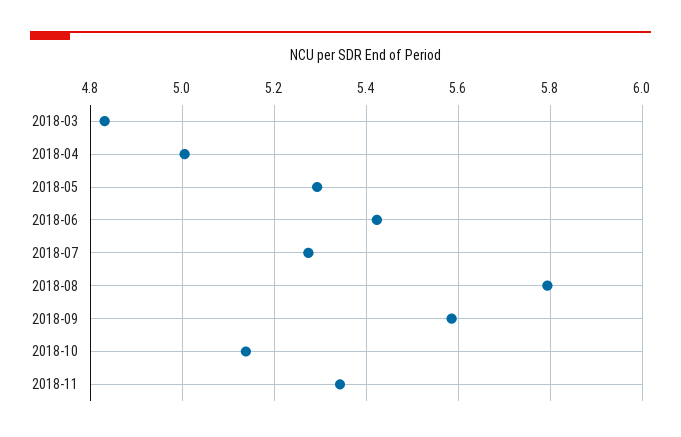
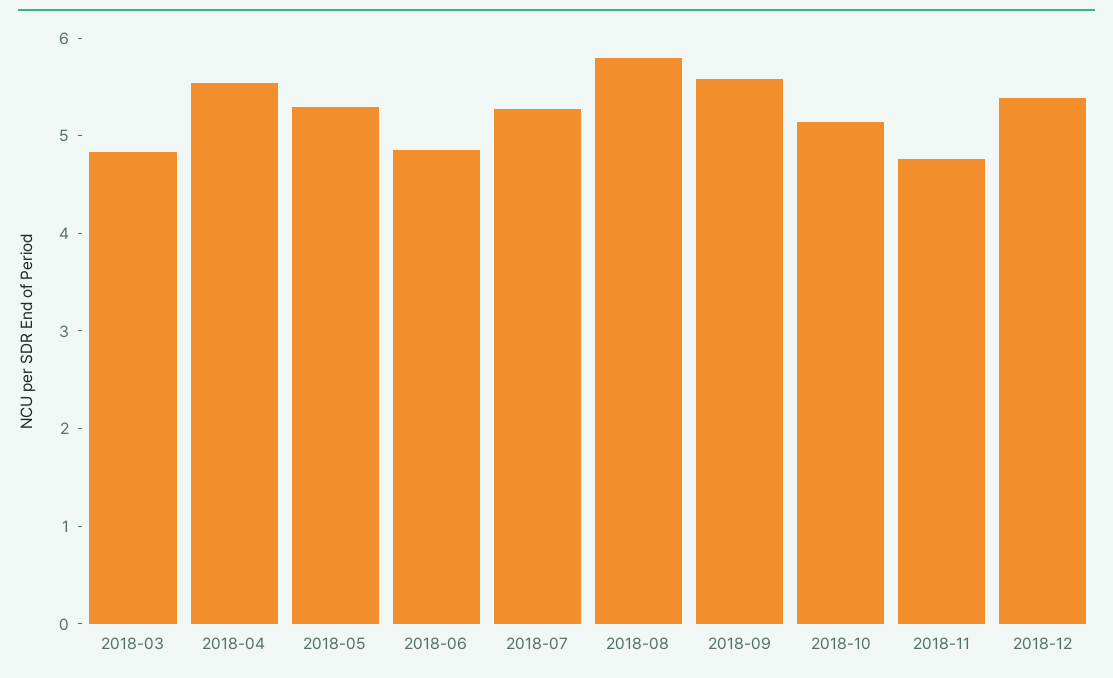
2018-04: 5 -> 5.6
2018-06: 5.42 -> 4.8
2018-11: 5.34 -> 4.8
2018-12: none -> 5.4

